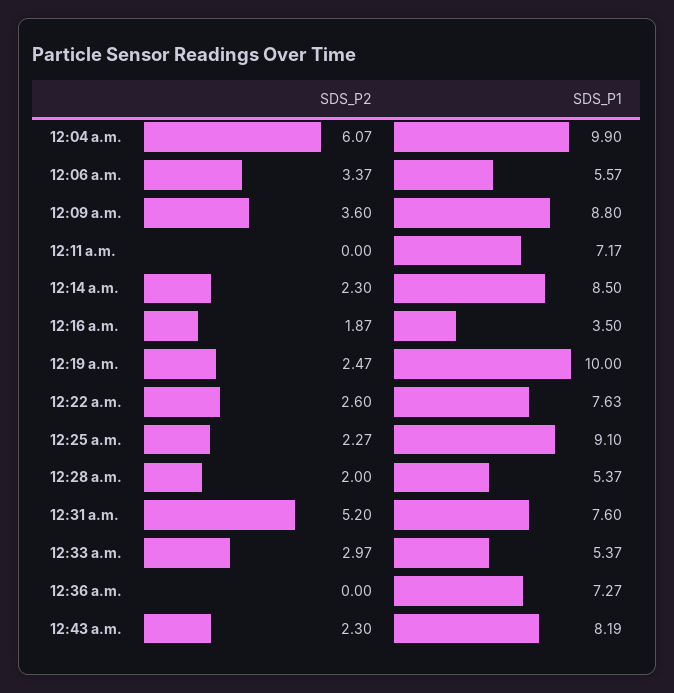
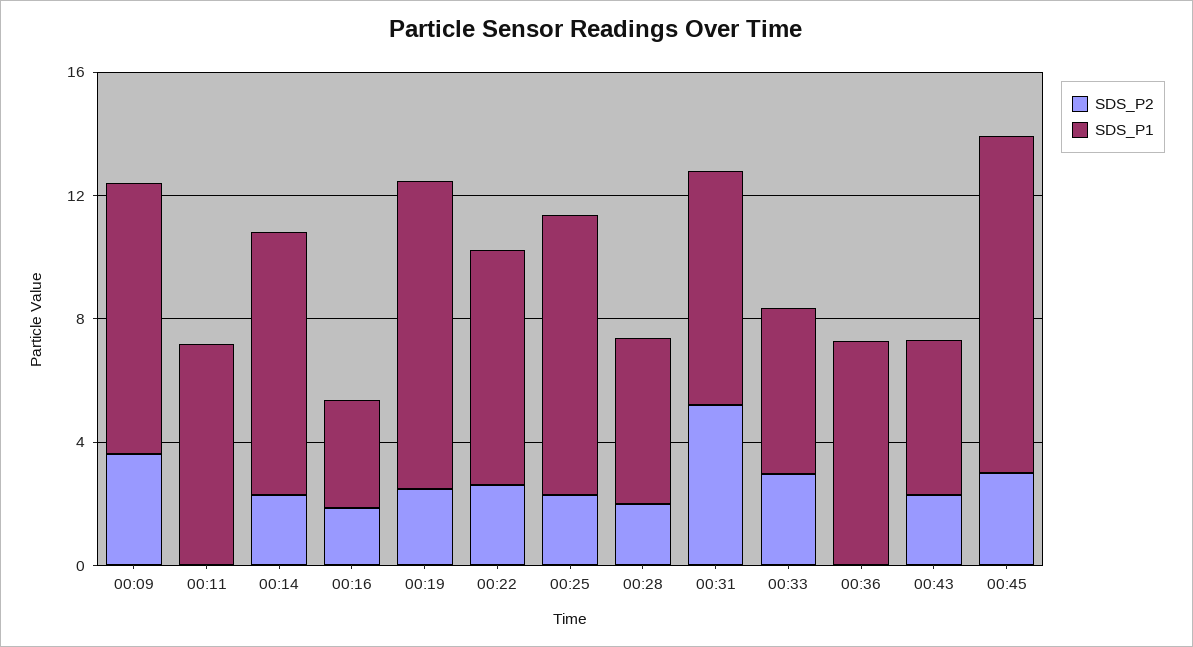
SDS_P2, 12:04 a.m.: 6.07 -> none
SDS_P1, 12:04 a.m.: 9.9 -> none
SDS_P2, 12:06 a.m.: 3.37 -> none
SDS_P1, 12:06 a.m.: 5.57 -> none
SDS_P1, 12:43 a.m.: 8.19 -> 5
SDS_P2, 00:45: none -> 3
SDS_P1, 00:45: none -> 11

